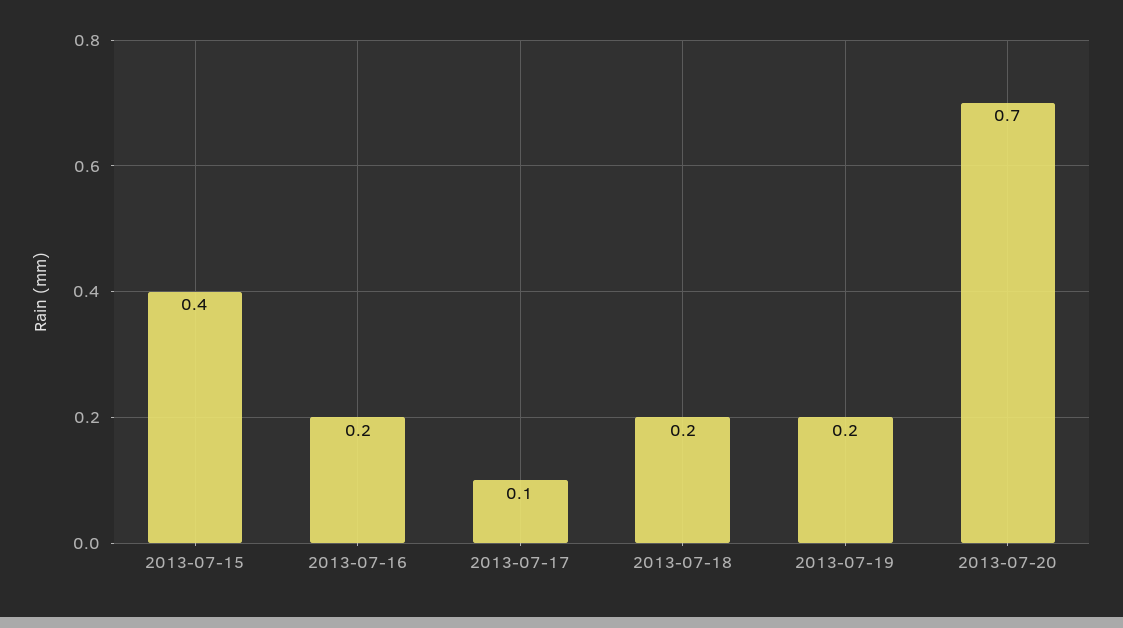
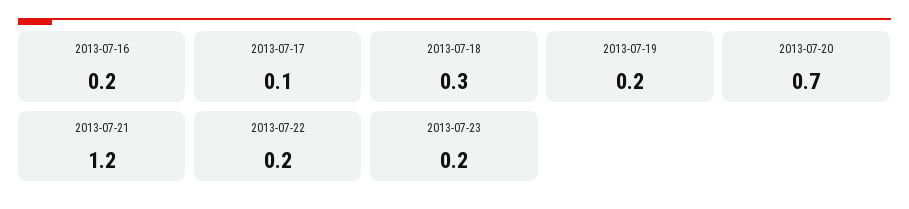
2013-07-15: 0.4 -> none
2013-07-18: 0.2 -> 0.3
2013-07-21: none -> 1.2
2013-07-22: none -> 0.2
2013-07-23: none -> 0.2

